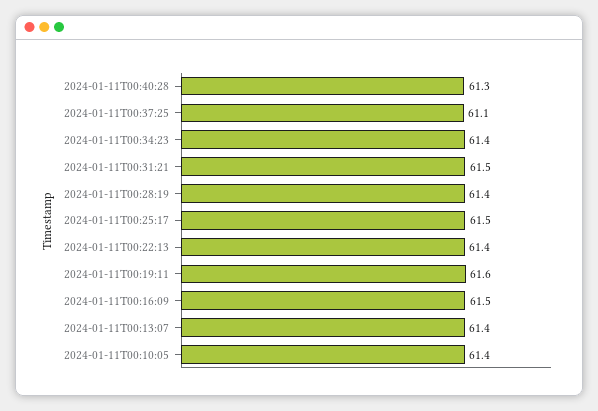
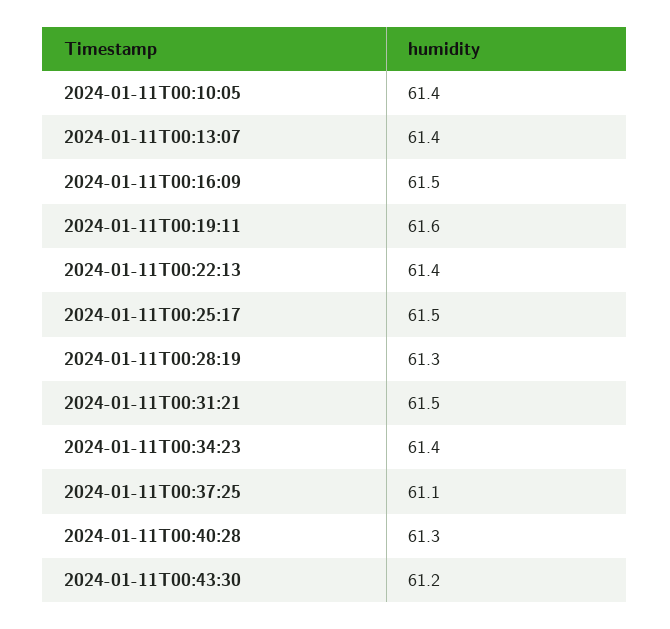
2024-01-11T00:28:19: 61.4 -> 61.3
2024-01-11T00:43:30: none -> 61.2

